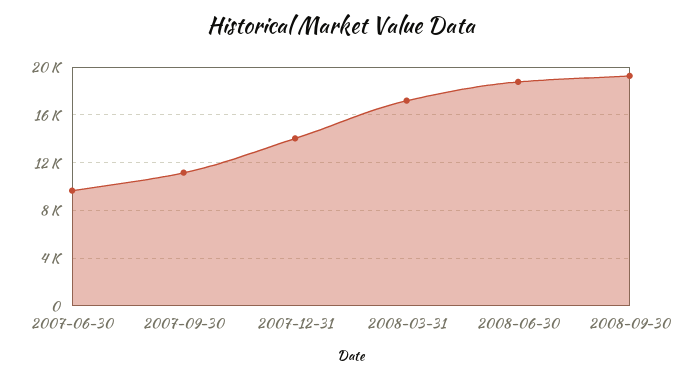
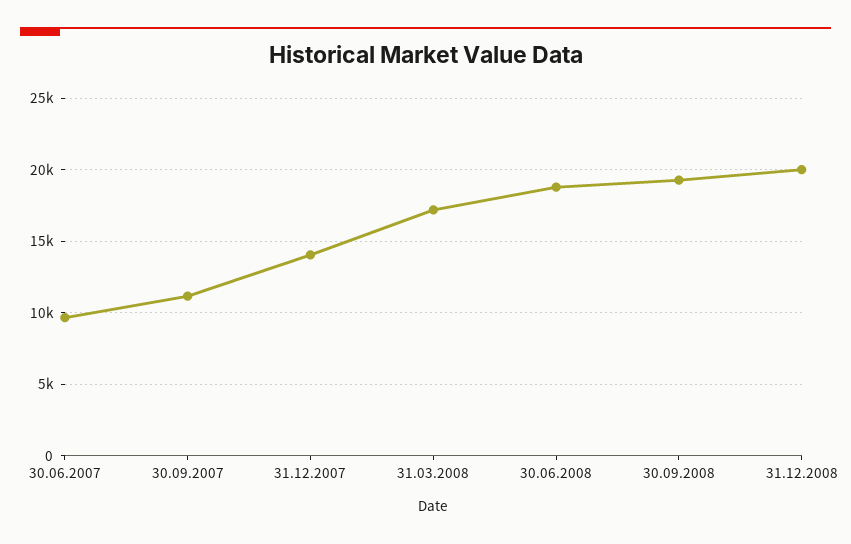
31.12.2008: none -> 20000

